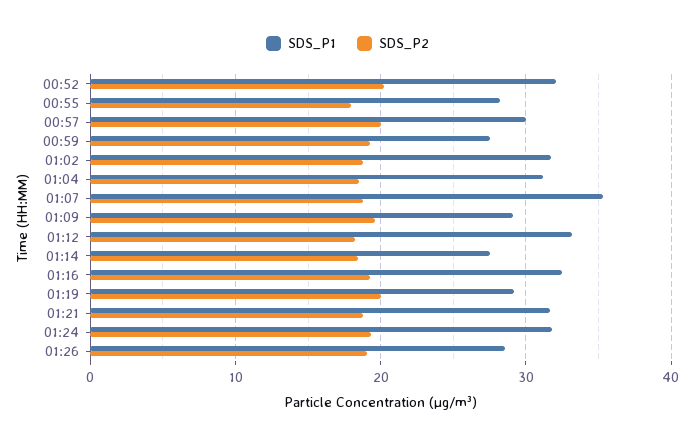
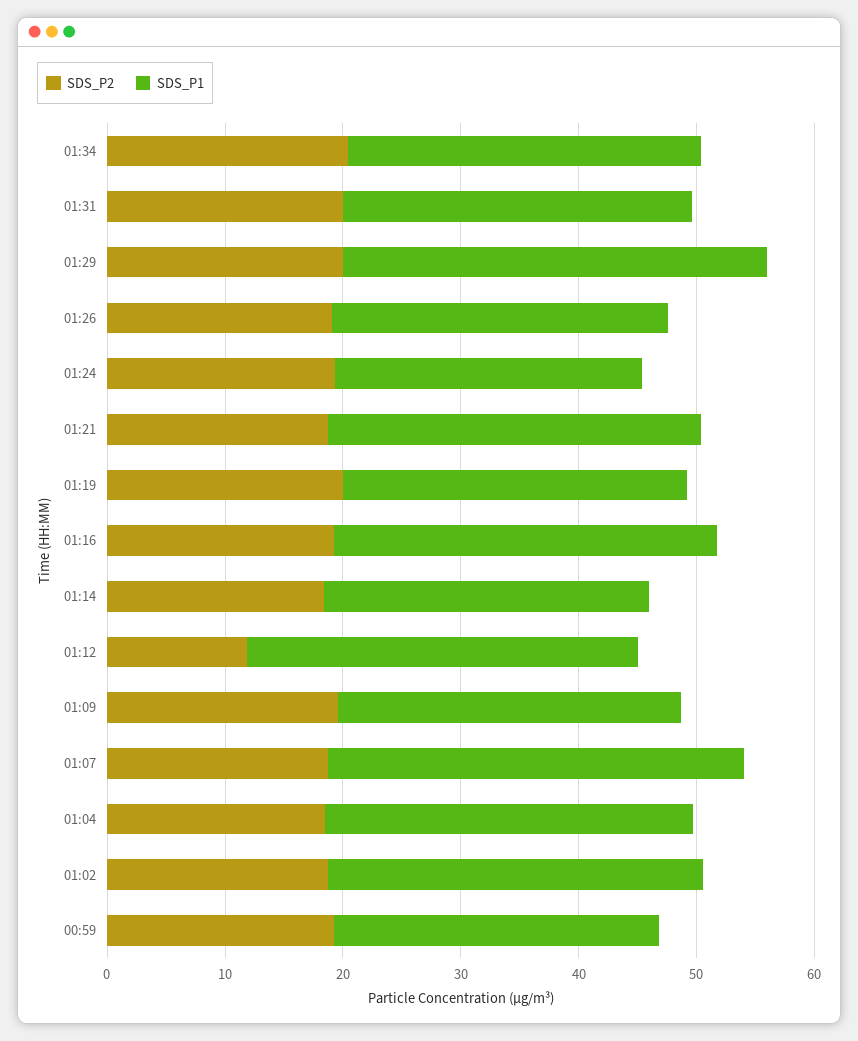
SDS_P1, 00:52: 32 -> none
SDS_P2, 00:52: 20 -> none
SDS_P1, 00:55: 28 -> none
SDS_P2, 00:55: 18 -> none
SDS_P1, 00:57: 30 -> none
SDS_P2, 00:57: 20 -> none
SDS_P2, 01:12: 18 -> 12
SDS_P1, 01:24: 32 -> 26
SDS_P2, 01:34: none -> 20
SDS_P1, 01:34: none -> 30
SDS_P2, 01:31: none -> 20
SDS_P1, 01:31: none -> 30
SDS_P2, 01:29: none -> 20
SDS_P1, 01:29: none -> 36

